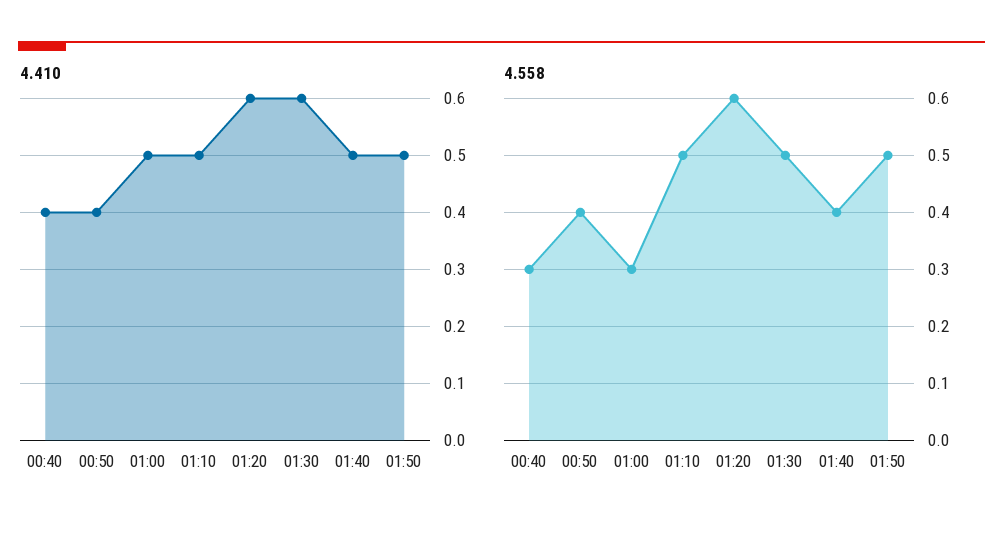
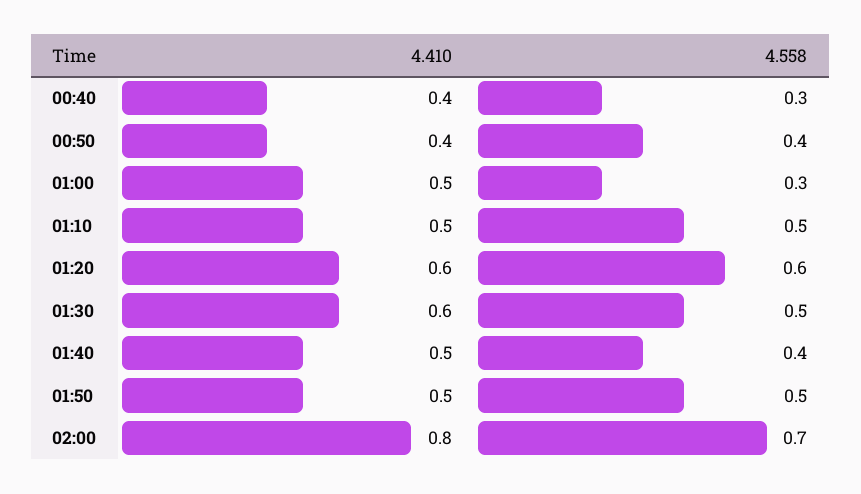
4.410, 02:00: none -> 0.8
4.558, 02:00: none -> 0.7

